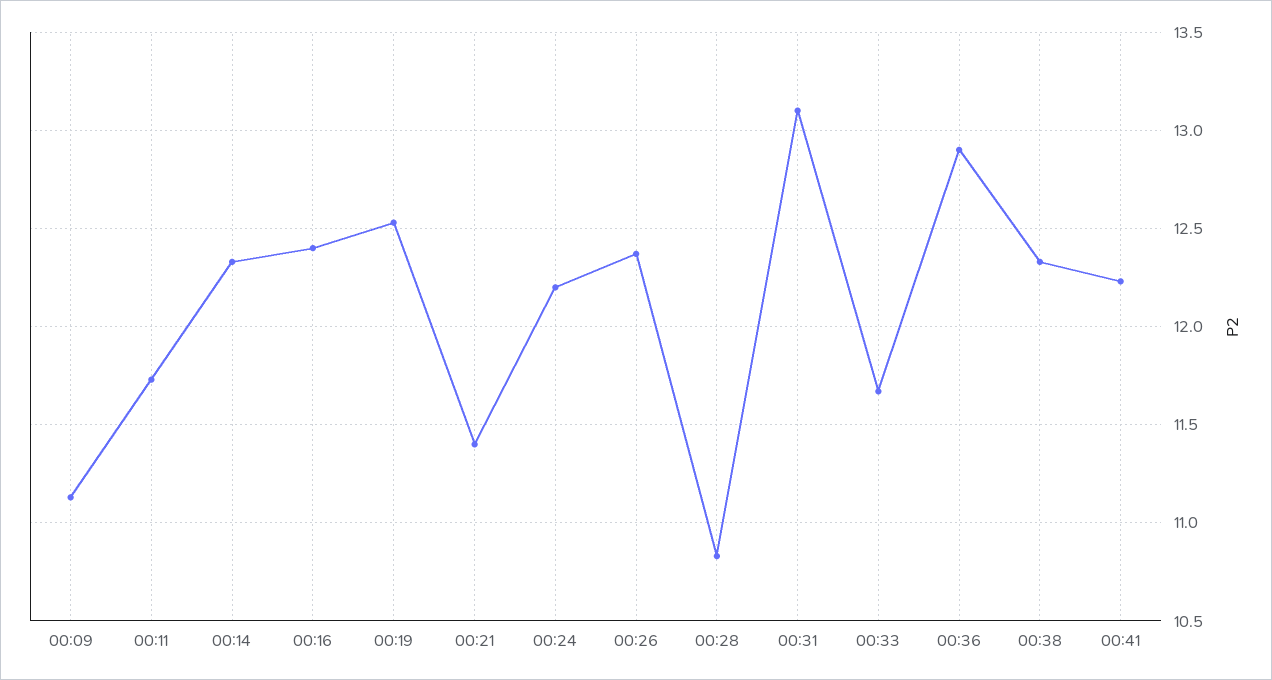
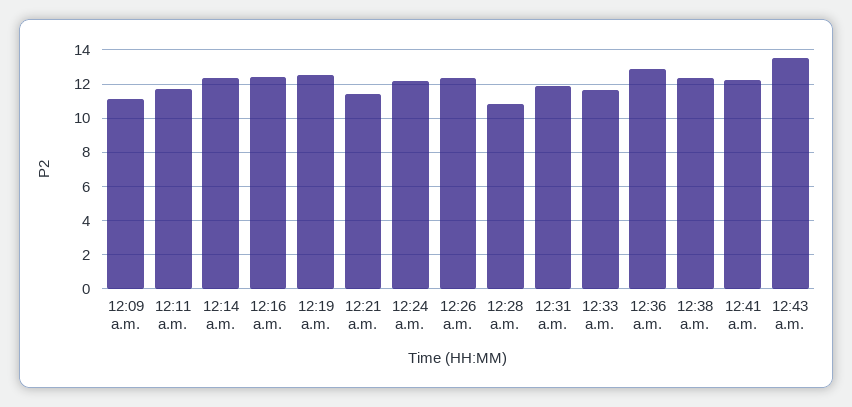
00:31: 13.1 -> 12
12:43 a.m.: none -> 13.5

